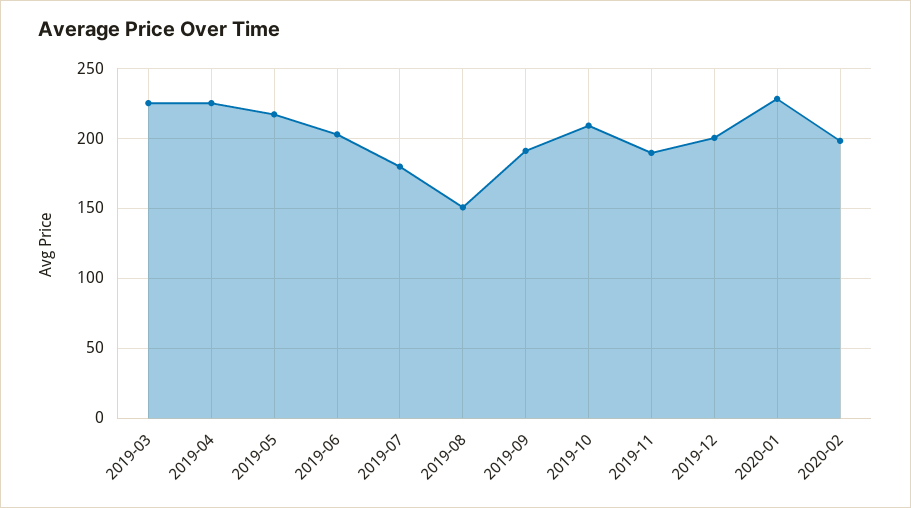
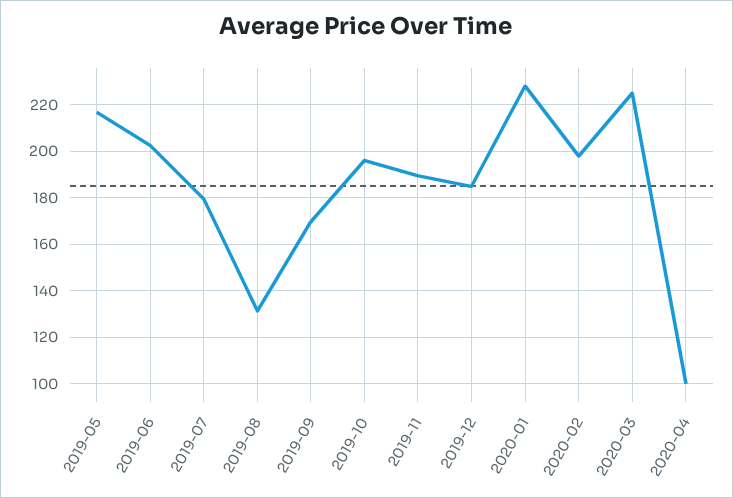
2019-03: 225 -> none
2019-04: 225 -> none
2019-08: 150 -> 130
2019-09: 190 -> 170
2019-10: 210 -> 195
2019-12: 200 -> 185
2020-03: none -> 225
2020-04: none -> 100

